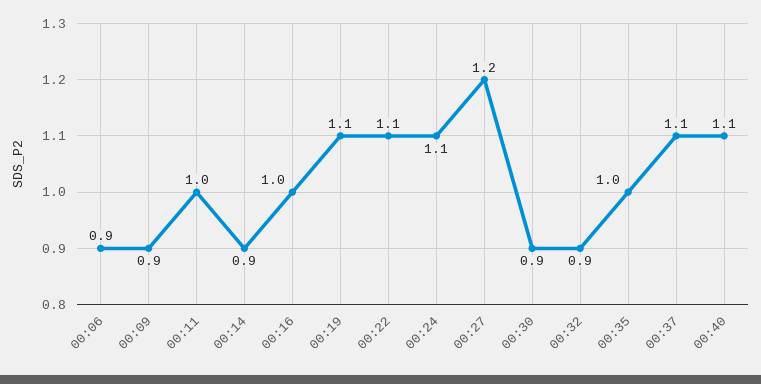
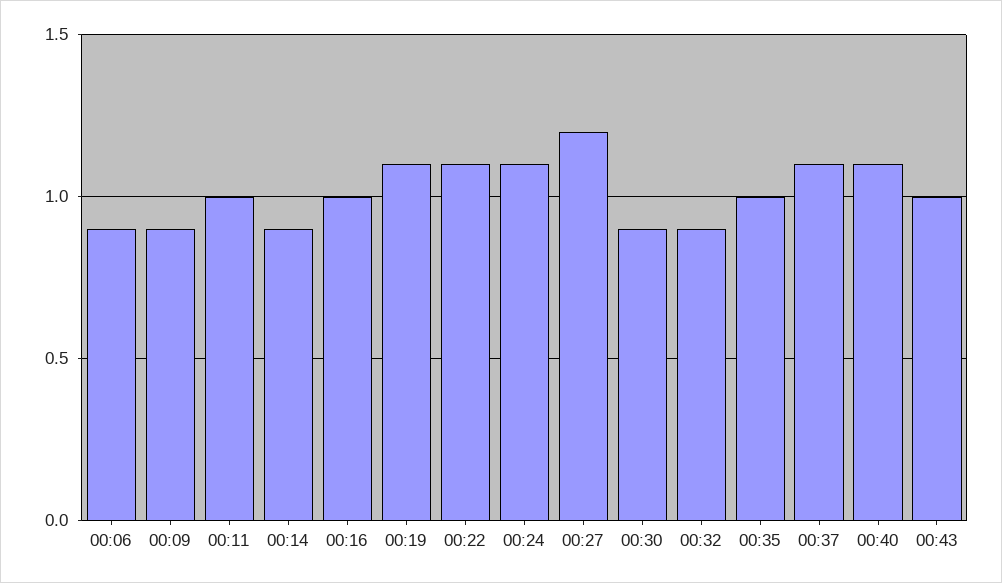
00:43: none -> 1

